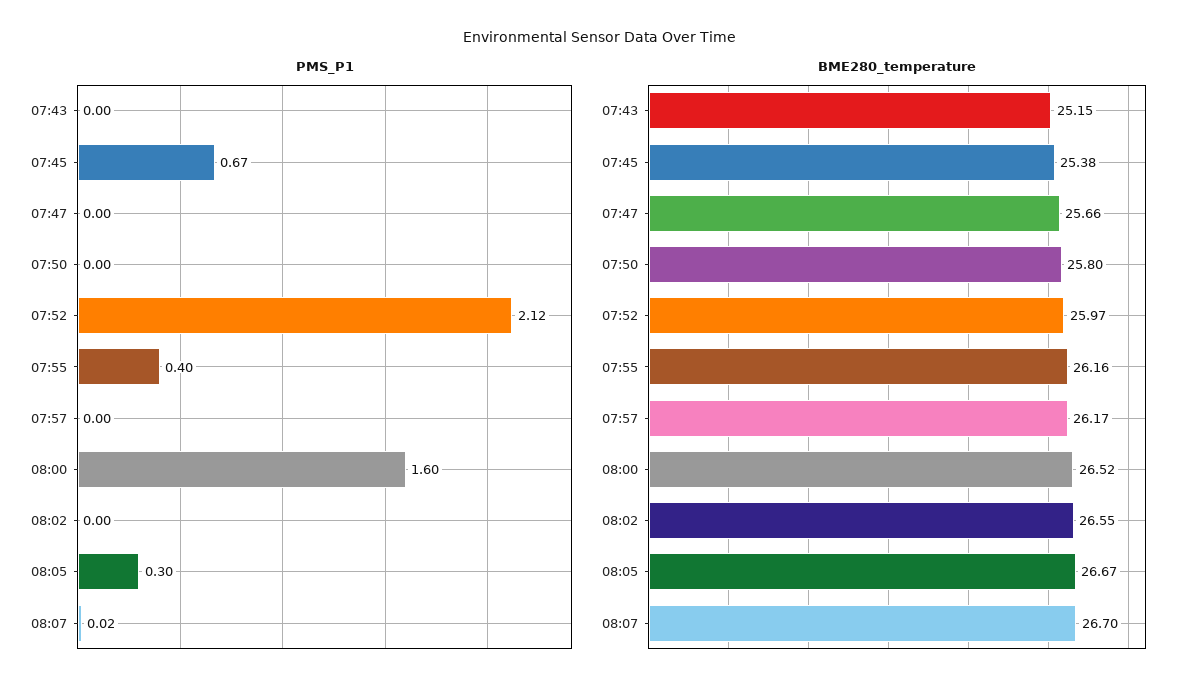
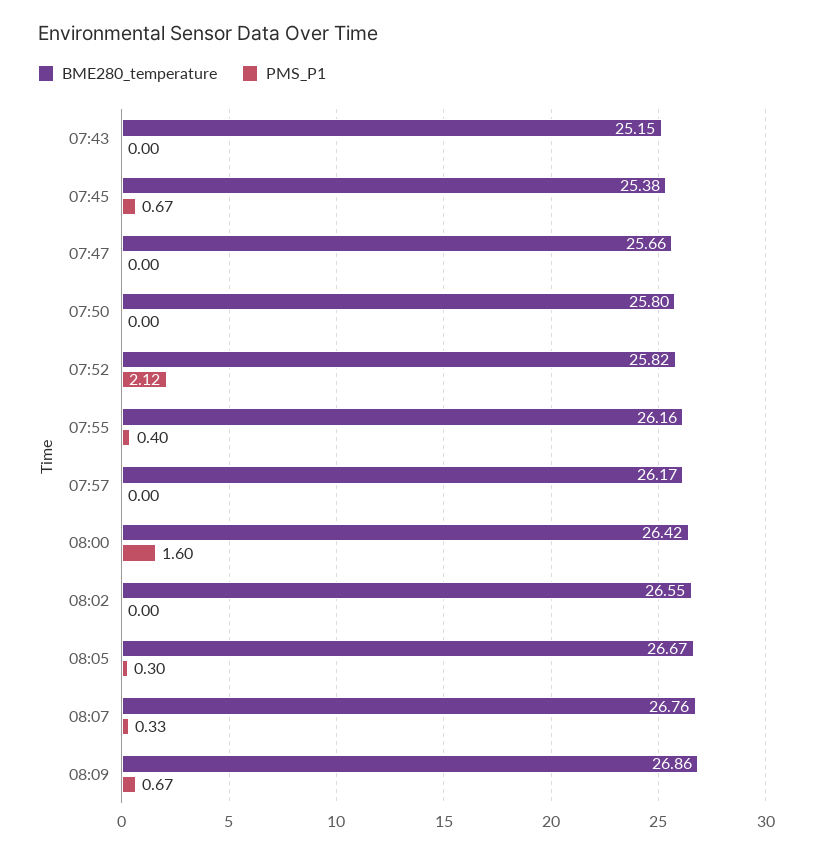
PMS_P1, 08:07: 0.02 -> 0.33
BME280_temperature, 07:52: 25.97 -> 25.82
BME280_temperature, 08:00: 26.52 -> 26.42
BME280_temperature, 08:07: 26.7 -> 26.76
BME280_temperature, 08:09: none -> 26.86
PMS_P1, 08:09: none -> 0.67

